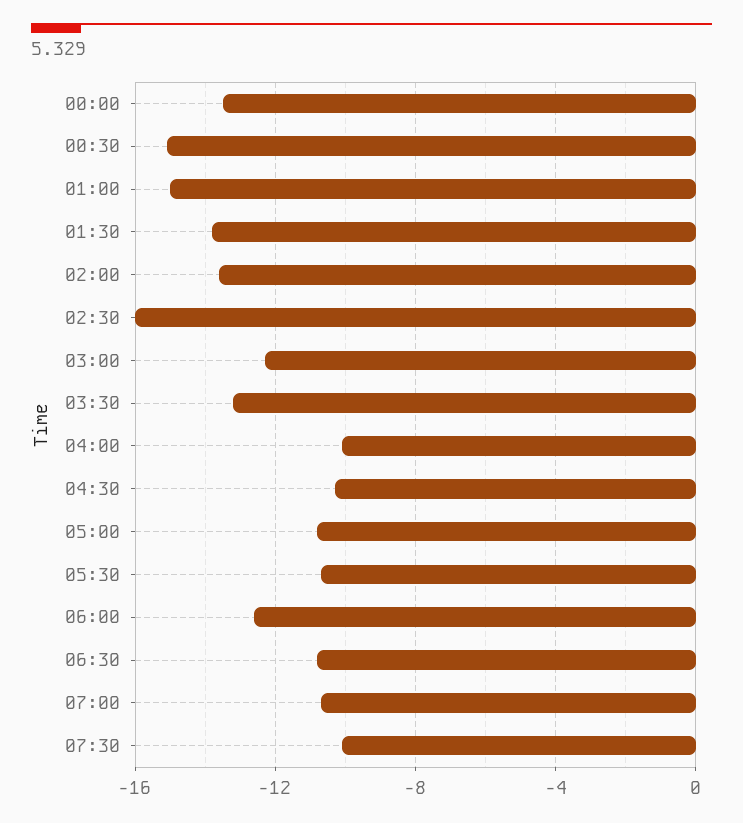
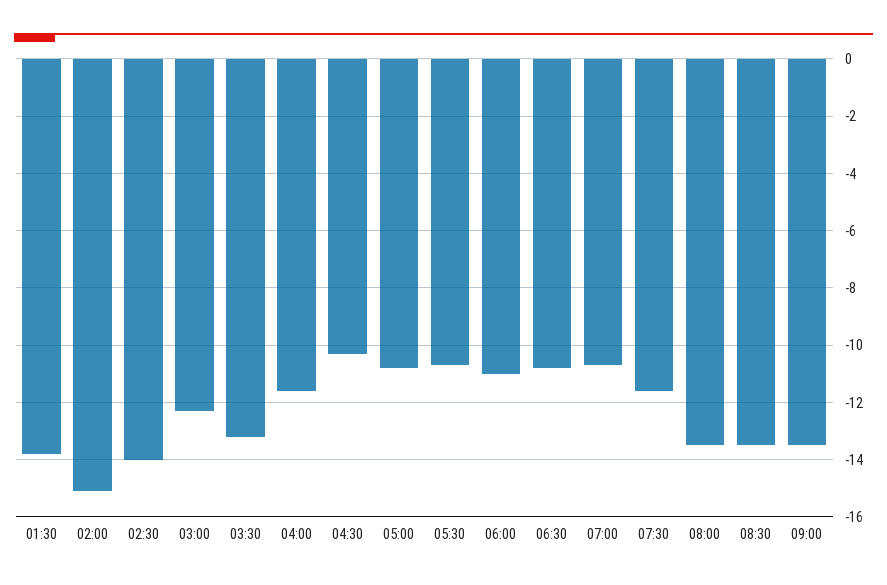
00:00: -13.5 -> none
00:30: -15 -> none
01:00: -15 -> none
02:00: -13.5 -> -15
02:30: -16 -> -14
04:00: -10 -> -11.5
06:00: -12.5 -> -11
07:30: -10 -> -11.5
08:00: none -> -13.5
08:30: none -> -13.5
09:00: none -> -13.5

